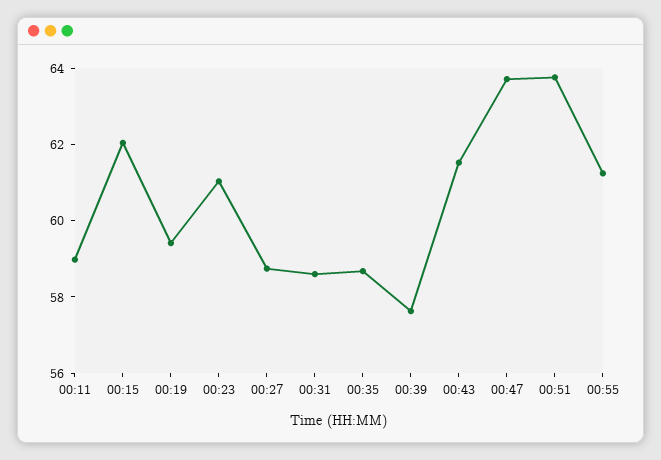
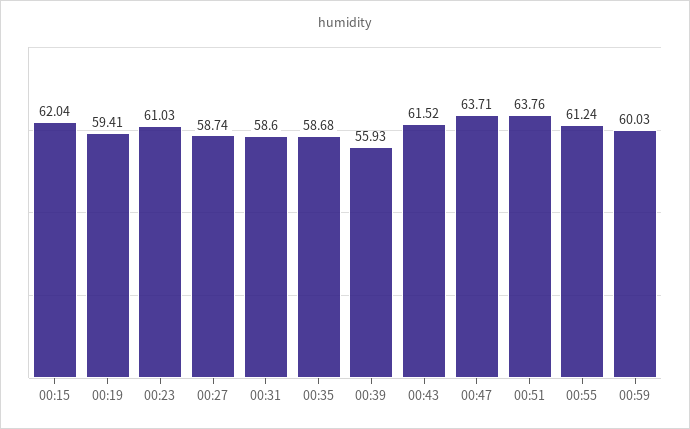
00:11: 59 -> none
00:39: 57.5 -> 55.93
00:59: none -> 60.03

